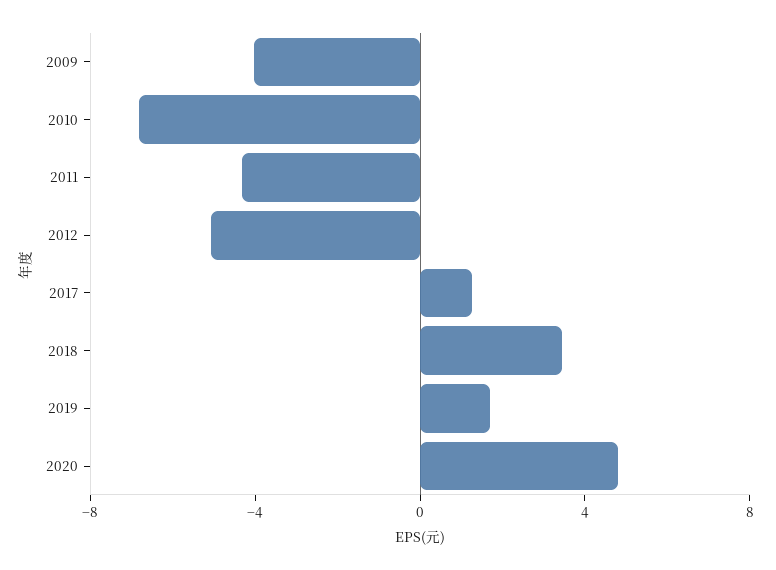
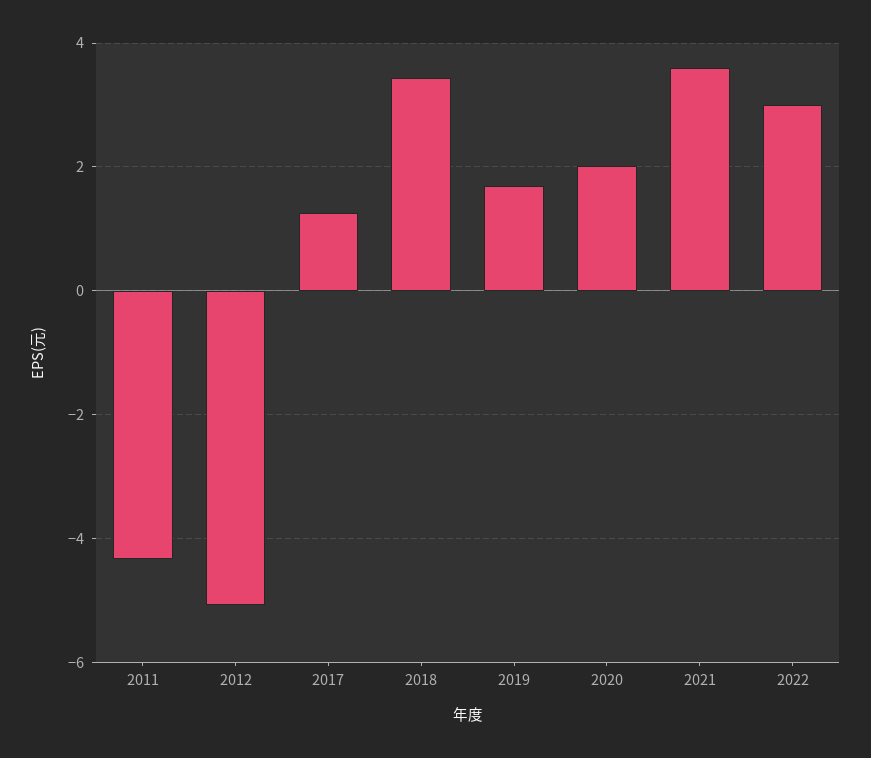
2009: -4 -> none
2010: -7 -> none
2020: 5 -> 2
2021: none -> 3.6
2022: none -> 3

